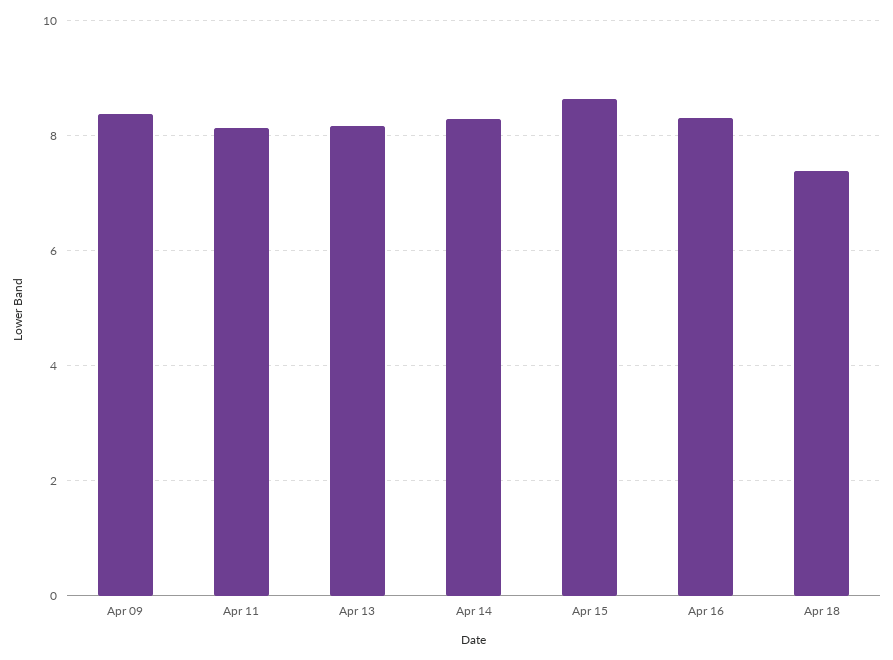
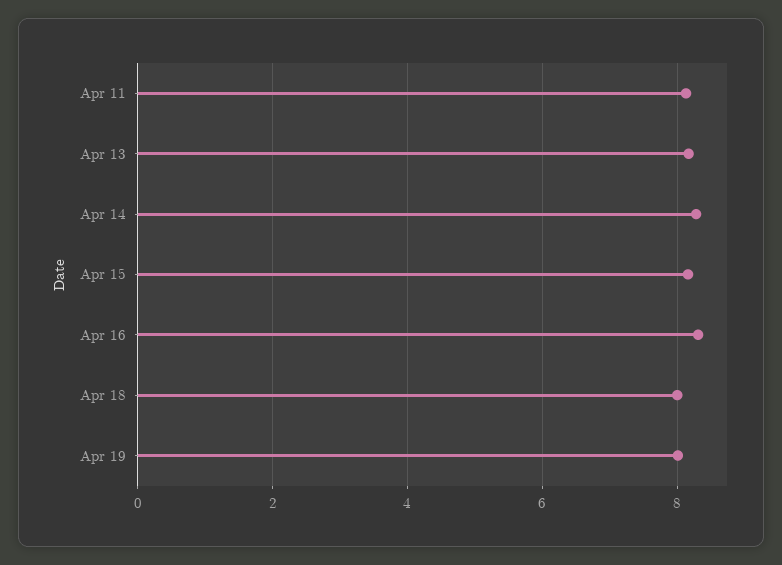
Apr 09: 8.4 -> none
Apr 15: 8.6 -> 8.2
Apr 18: 7.4 -> 8
Apr 19: none -> 8

